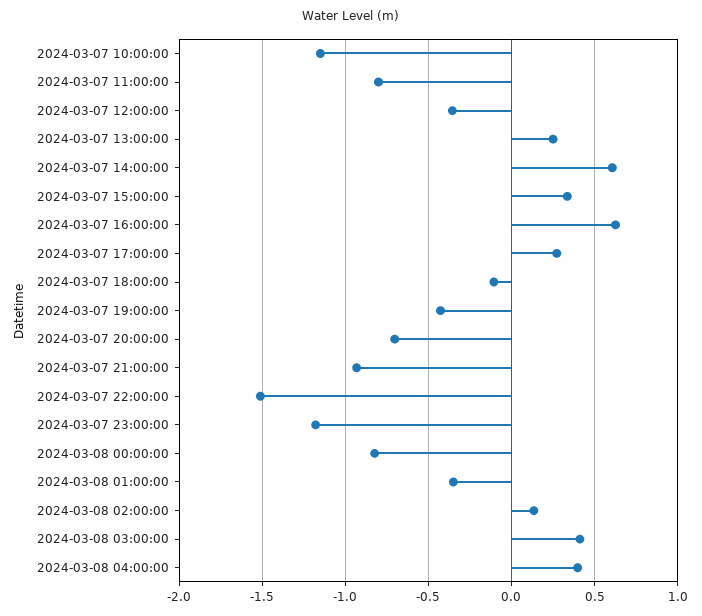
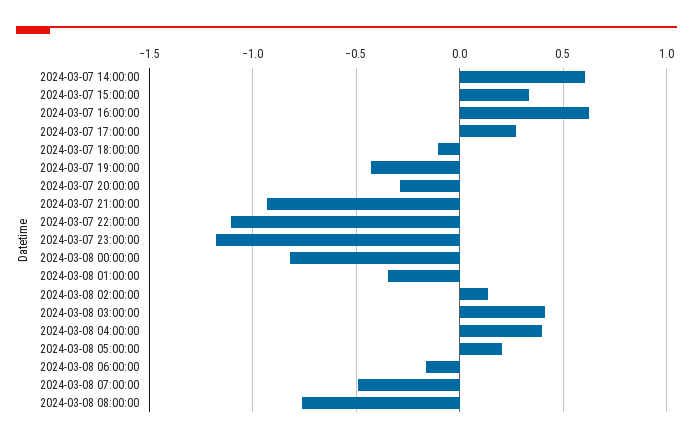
2024-03-07 10:00:00: -1.15 -> none
2024-03-07 11:00:00: -0.8 -> none
2024-03-07 12:00:00: -0.35 -> none
2024-03-07 13:00:00: 0.25 -> none
2024-03-07 20:00:00: -0.7 -> -0.3
2024-03-07 22:00:00: -1.5 -> -1.1
2024-03-08 05:00:00: none -> 0.2
2024-03-08 06:00:00: none -> -0.15
2024-03-08 07:00:00: none -> -0.5
2024-03-08 08:00:00: none -> -0.75

